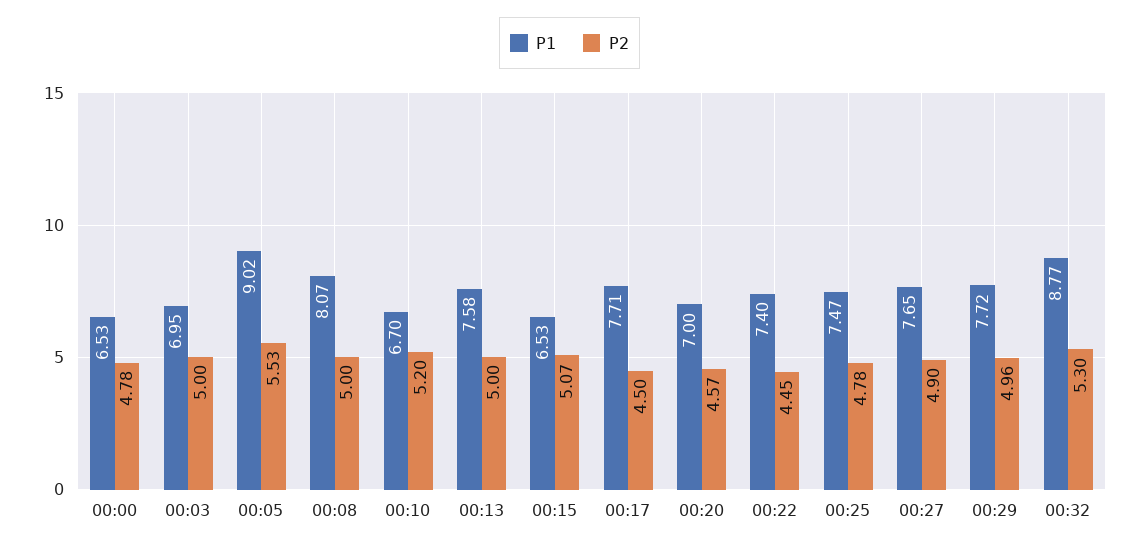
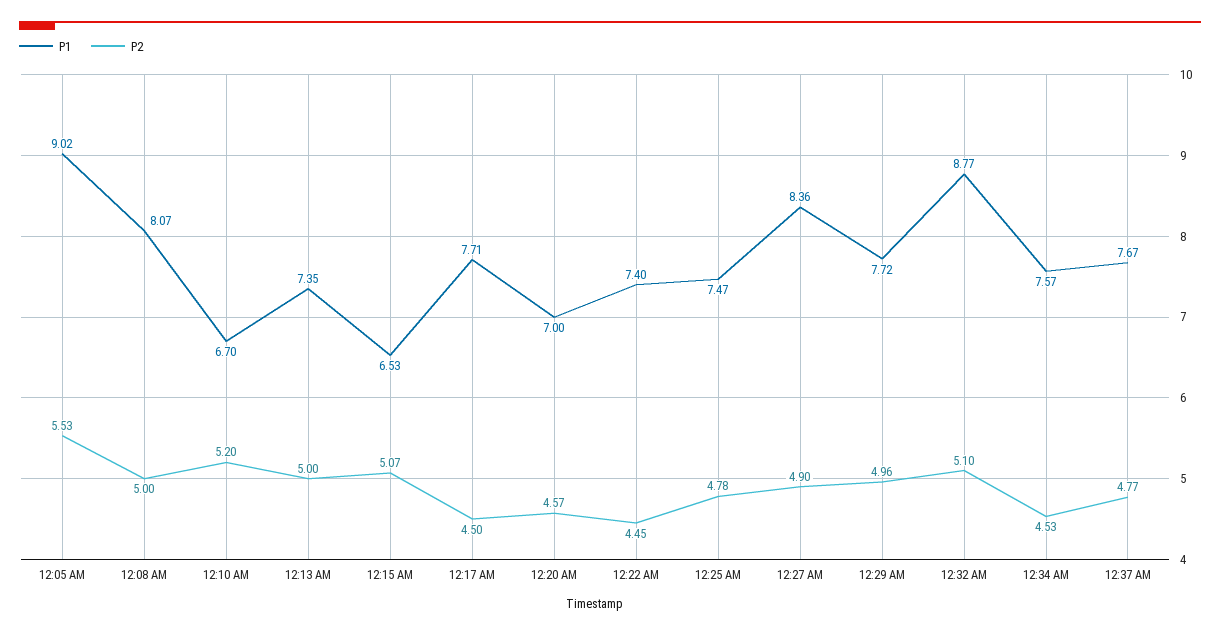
P1, 00:00: 6.53 -> none
P2, 00:00: 4.78 -> none
P1, 00:03: 6.95 -> none
P2, 00:03: 5 -> none
P1, 00:13: 7.58 -> 7.35
P1, 00:27: 7.65 -> 8.36
P2, 00:32: 5.3 -> 5.1
P1, 12:34 AM: none -> 7.57
P2, 12:34 AM: none -> 4.53
P1, 12:37 AM: none -> 7.67
P2, 12:37 AM: none -> 4.77

